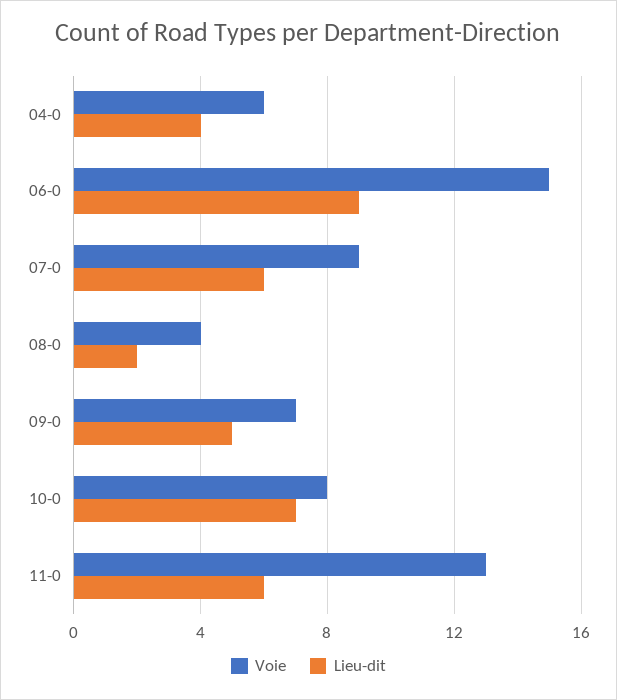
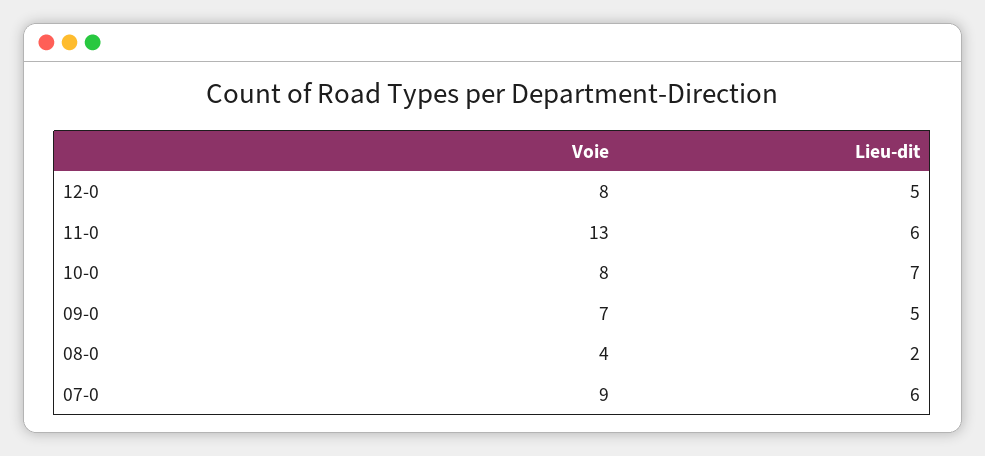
Voie, 04-0: 6 -> none
Lieu-dit, 04-0: 4 -> none
Voie, 06-0: 15 -> none
Lieu-dit, 06-0: 9 -> none
Voie, 12-0: none -> 8
Lieu-dit, 12-0: none -> 5

